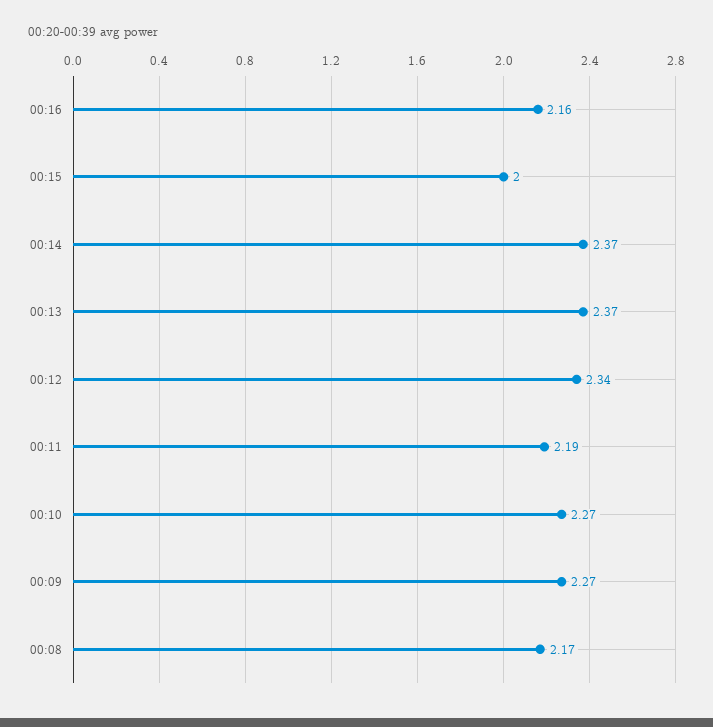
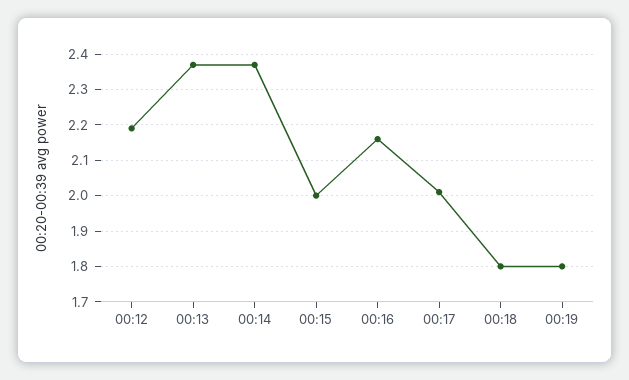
00:12: 2.34 -> 2.2
00:11: 2.19 -> none
00:10: 2.27 -> none
00:09: 2.27 -> none
00:08: 2.17 -> none
00:17: none -> 2
00:18: none -> 1.8
00:19: none -> 1.8

